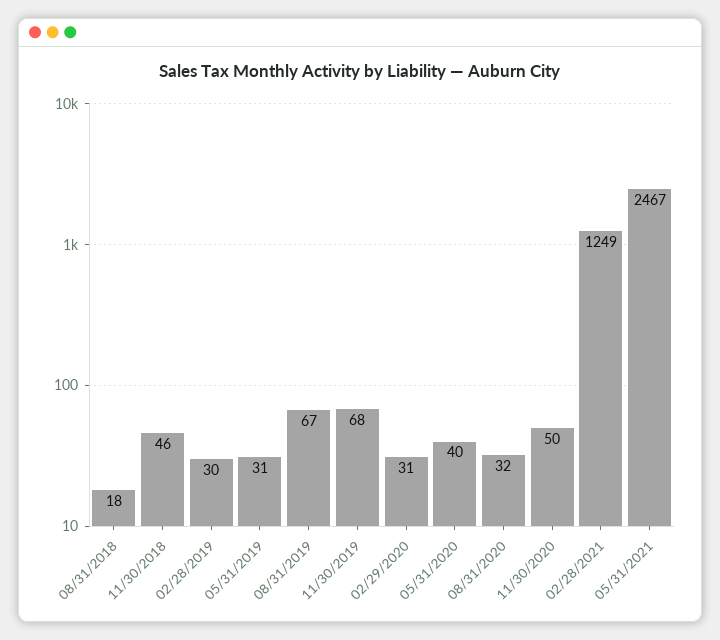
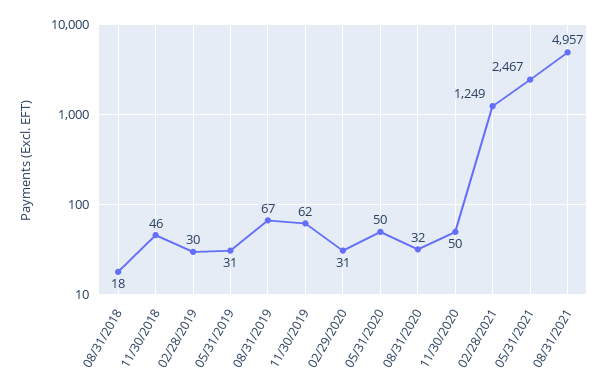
11/30/2019: 68 -> 62
05/31/2020: 40 -> 50
08/31/2021: none -> 4957

